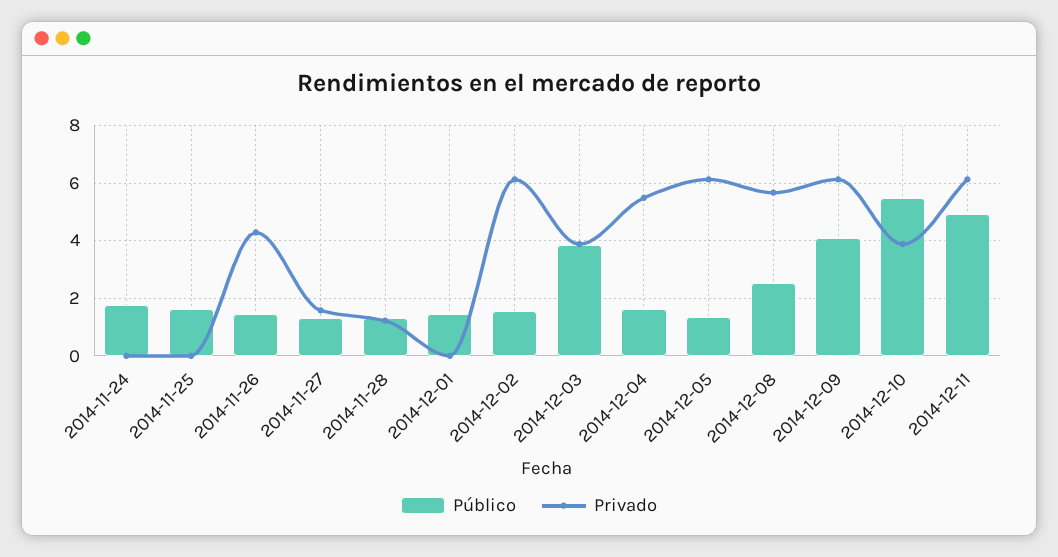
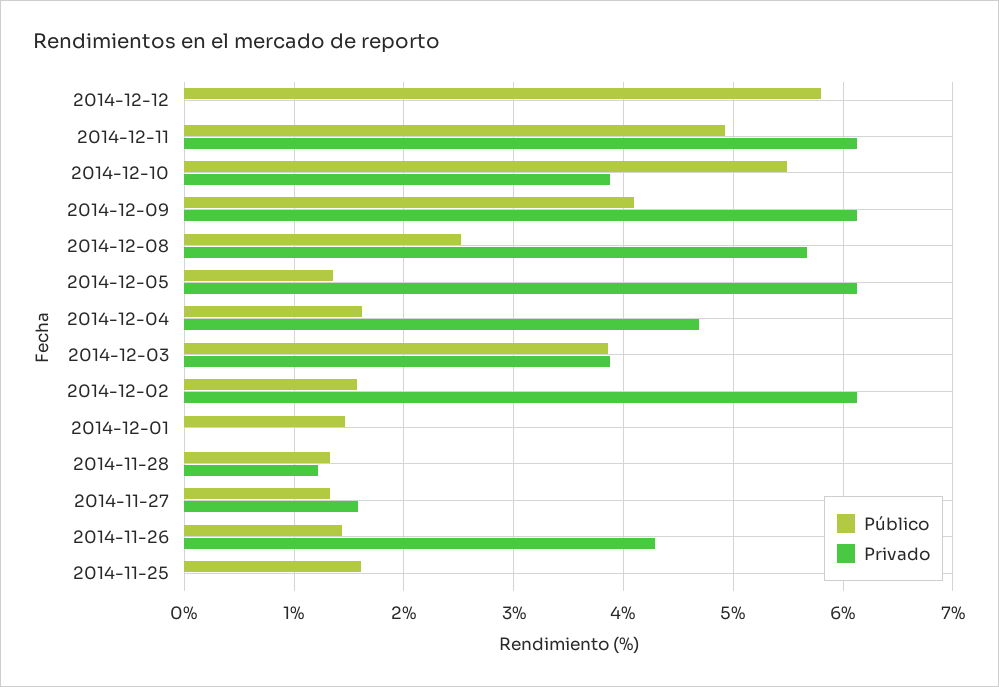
Público, 2014-11-24: 1.75 -> none
Privado, 2014-11-24: 0 -> none
Privado, 2014-12-04: 5.5 -> 4.7
Público, 2014-12-12: none -> 5.8
Privado, 2014-12-12: none -> 0

